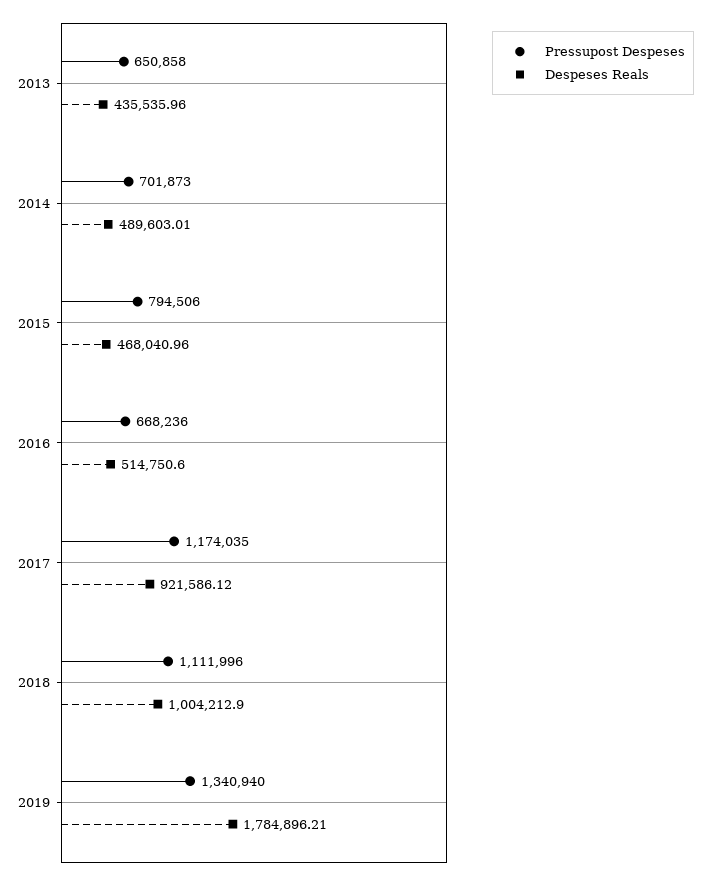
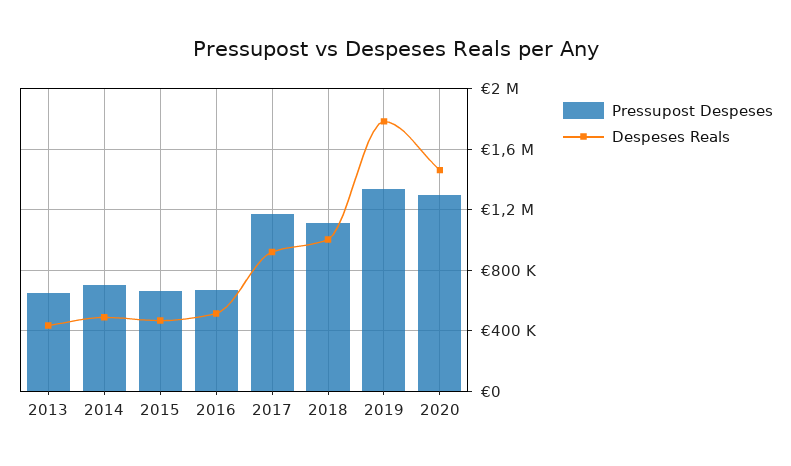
Pressupost Despeses, 2015: 794506 -> 650000
Pressupost Despeses, 2020: none -> 1300000
Despeses Reals, 2020: none -> 1450000

